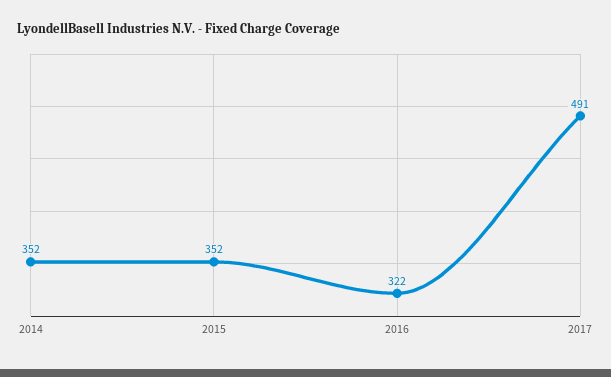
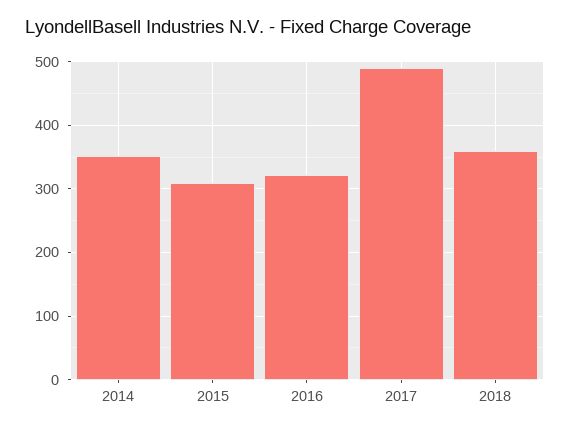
2015: 352 -> 310
2018: none -> 360

